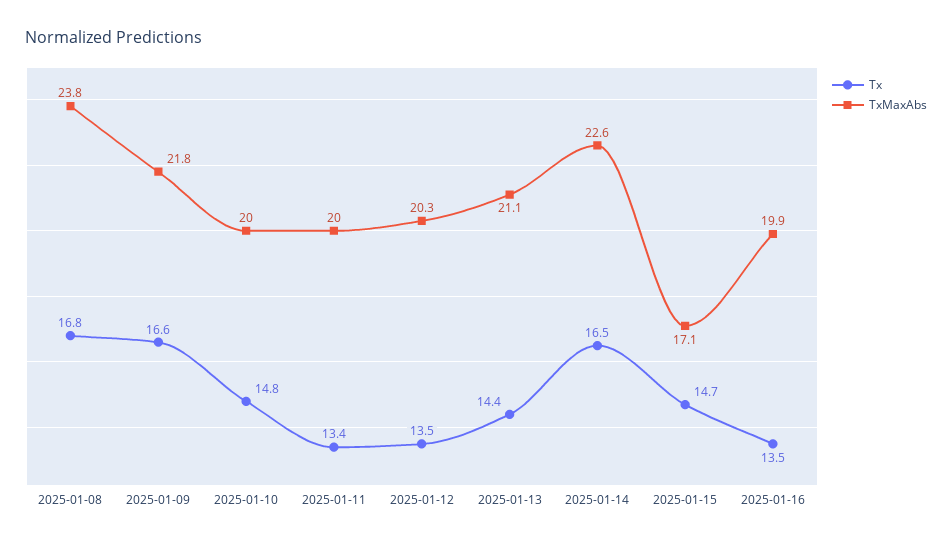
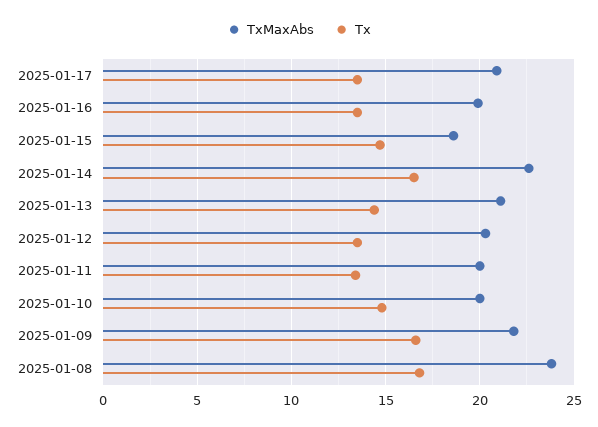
TxMaxAbs, 2025-01-15: 17.1 -> 18.5
TxMaxAbs, 2025-01-17: none -> 21
Tx, 2025-01-17: none -> 13.5

